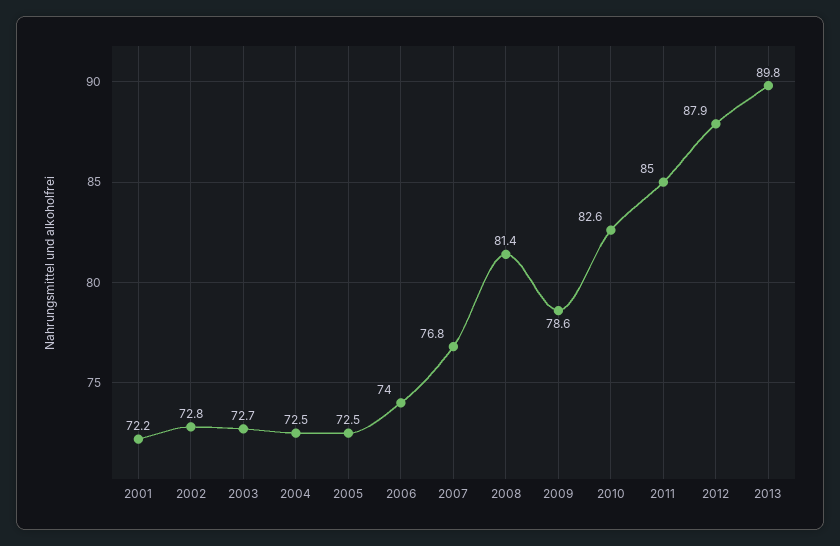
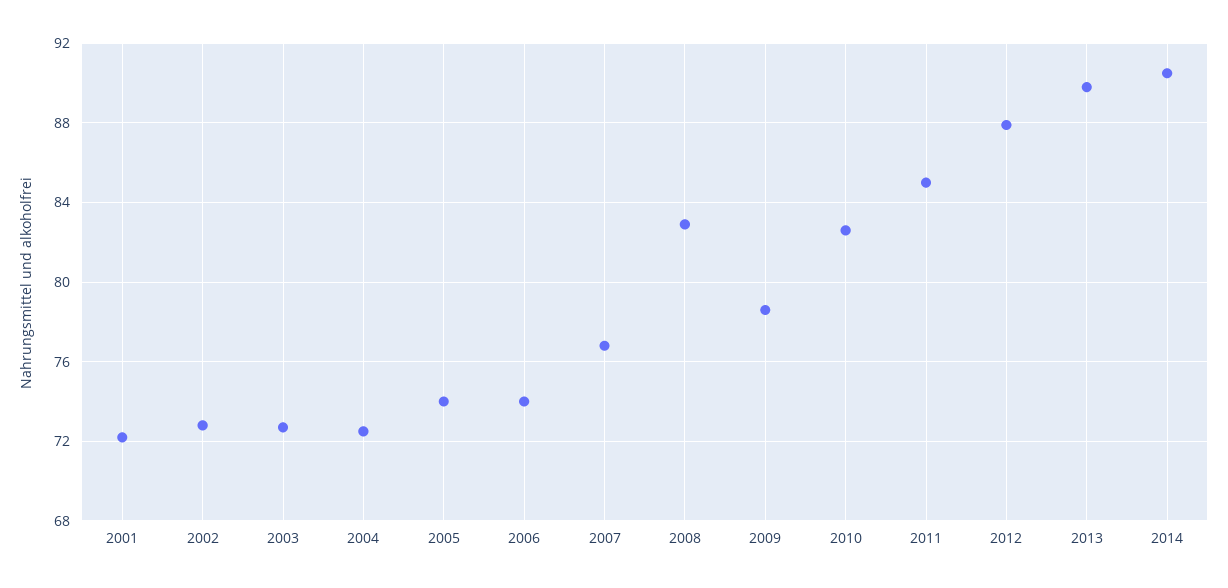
2005: 72.5 -> 74
2008: 81.4 -> 83
2014: none -> 90.5

